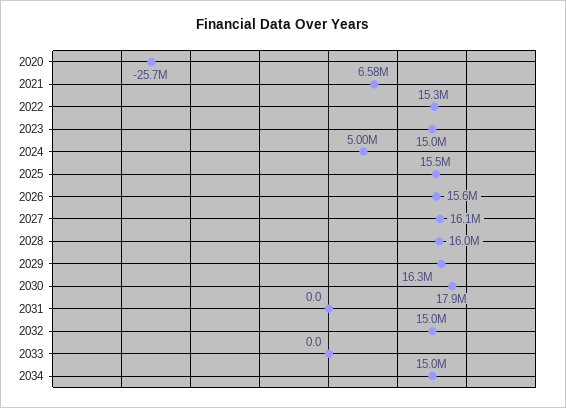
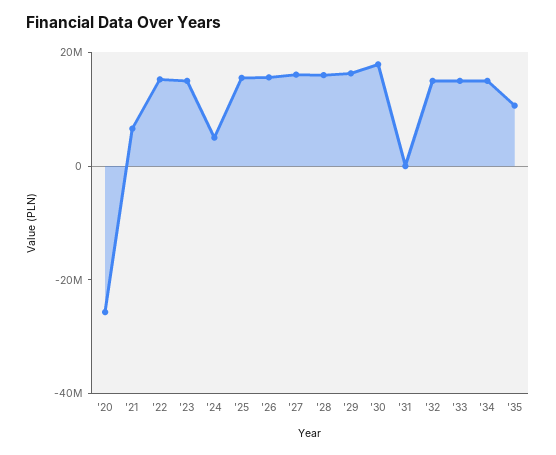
2033: 0 -> 15000000
'35: none -> 10000000

